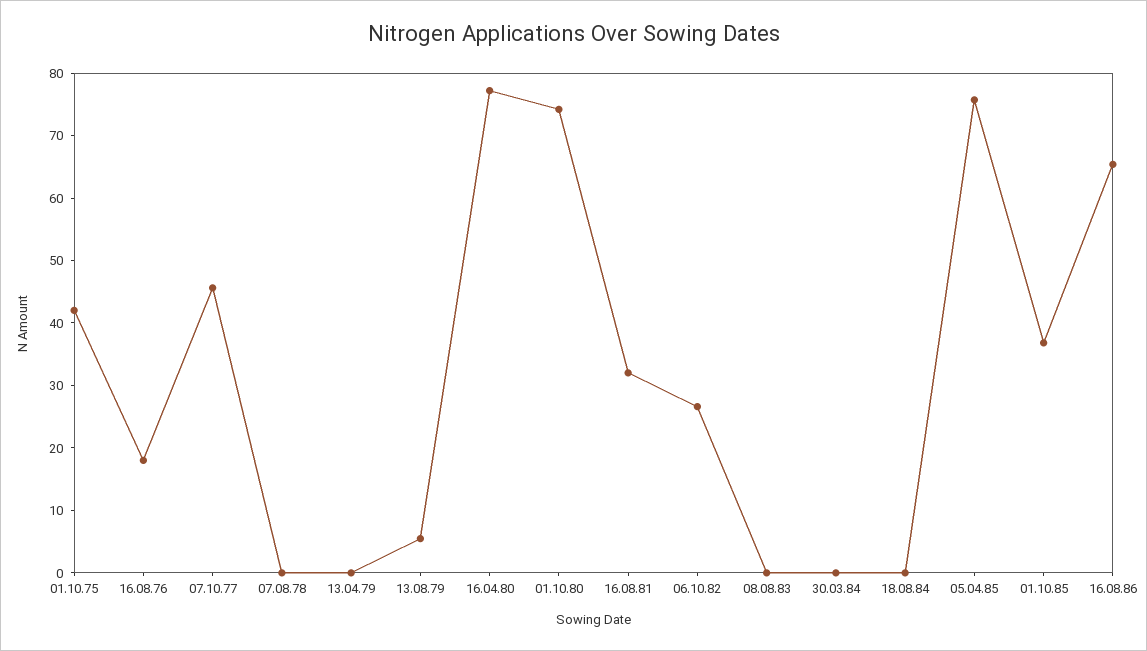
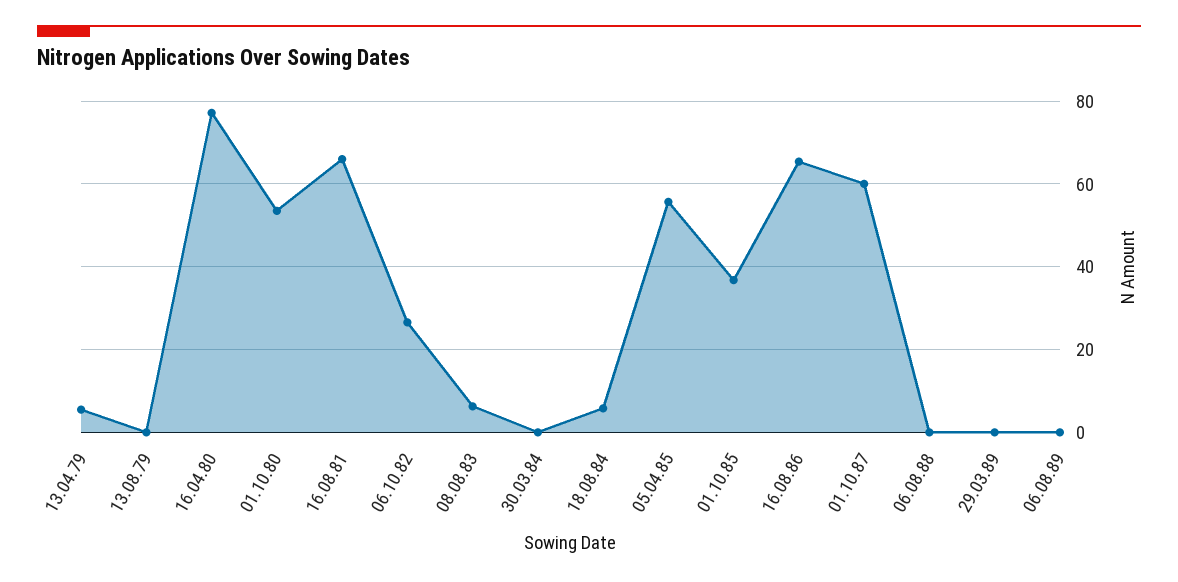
01.10.75: 42 -> none
16.08.76: 18 -> none
07.10.77: 46 -> none
07.08.78: 0 -> none
13.04.79: 0 -> 6
13.08.79: 6 -> 0
01.10.80: 74 -> 54
16.08.81: 32 -> 66
08.08.83: 0 -> 6
18.08.84: 0 -> 6
05.04.85: 76 -> 56
01.10.87: none -> 60
06.08.88: none -> 0
29.03.89: none -> 0
06.08.89: none -> 0

